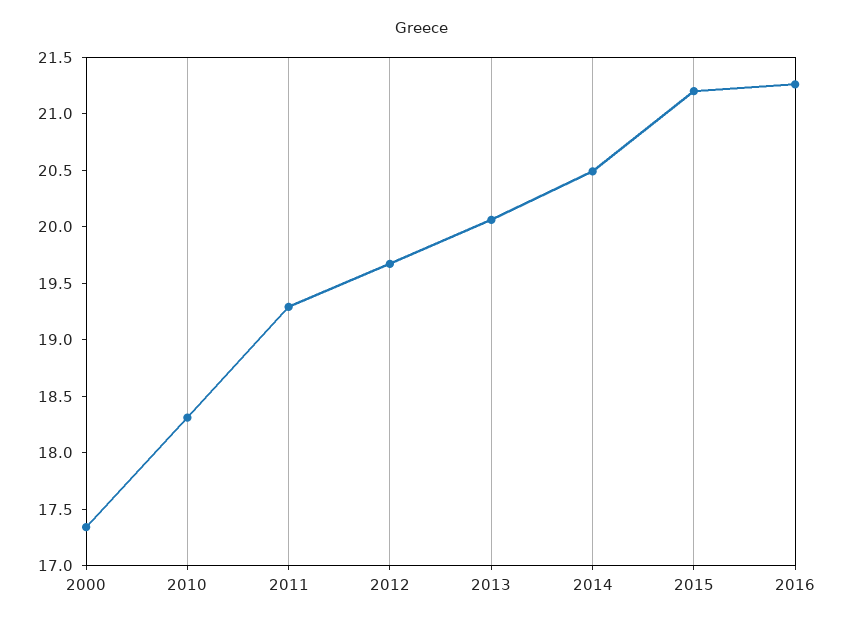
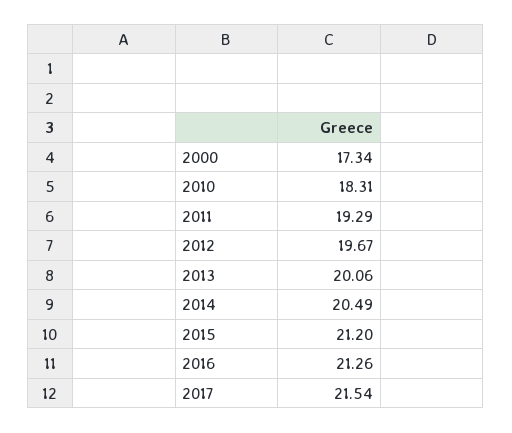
2017: none -> 21.54

